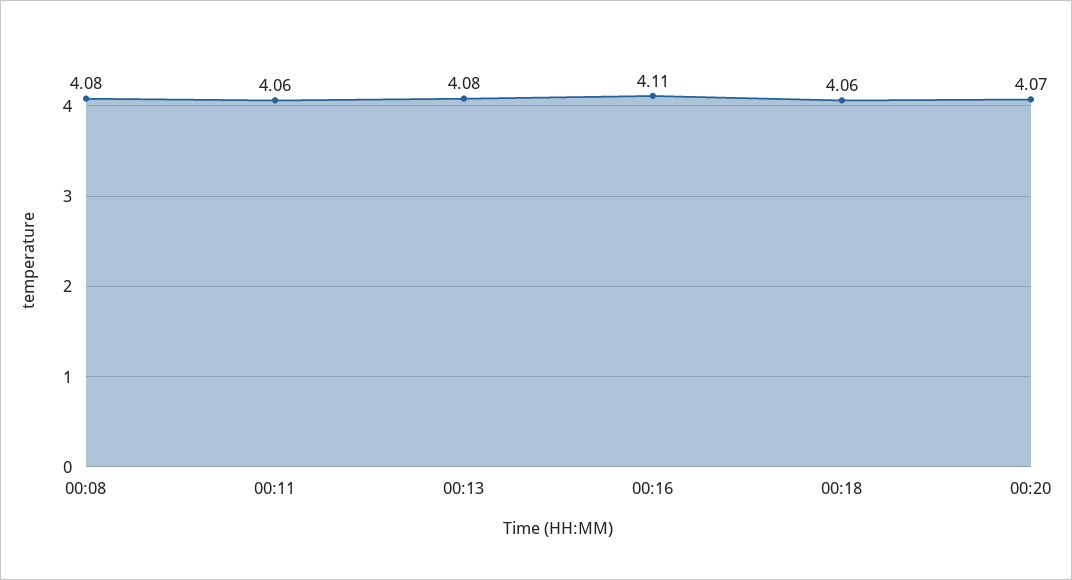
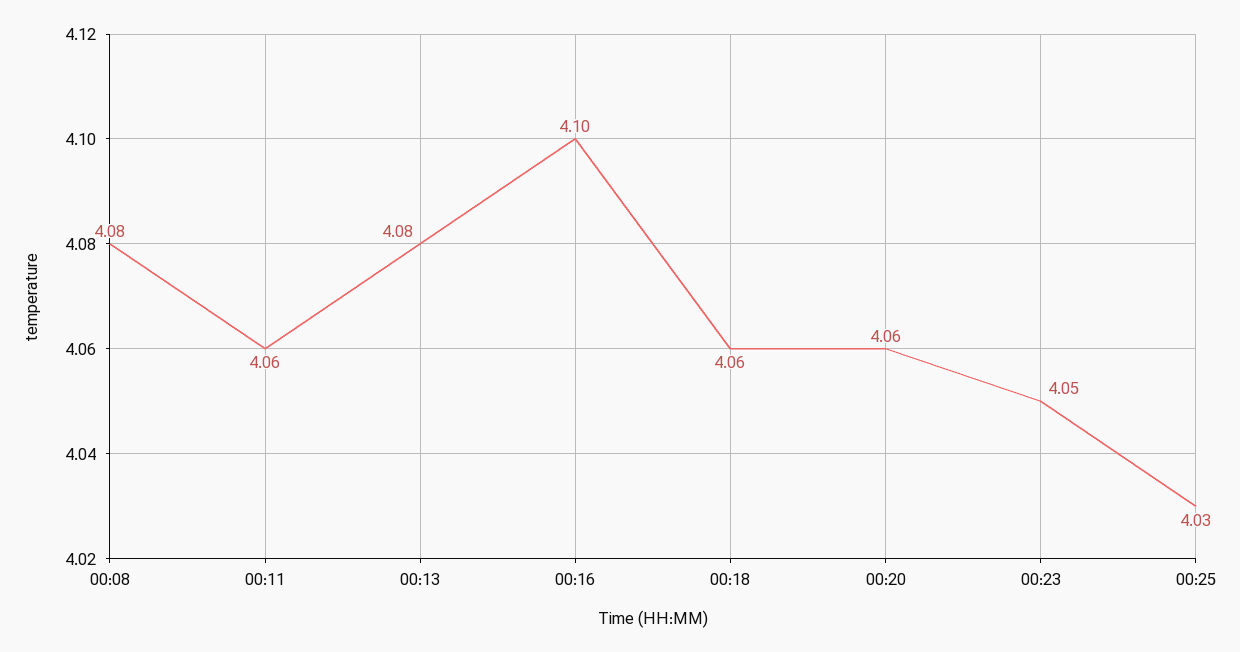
00:16: 4.11 -> 4.1
00:20: 4.07 -> 4.06
00:23: none -> 4.05
00:25: none -> 4.03

